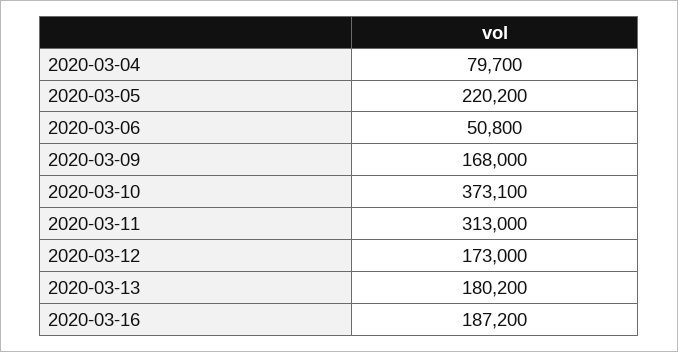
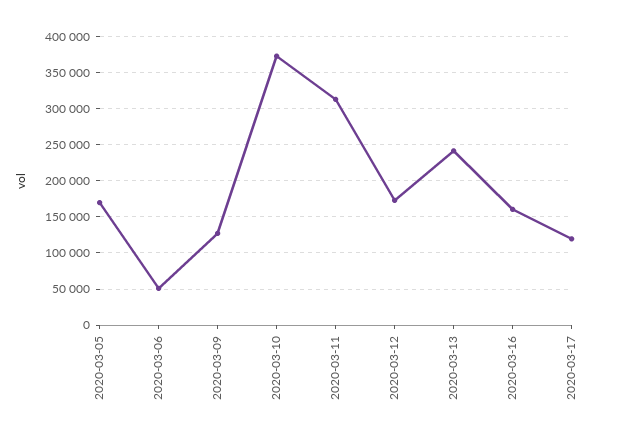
2020-03-04: 79700 -> none
2020-03-05: 220200 -> 170000
2020-03-09: 168000 -> 130000
2020-03-13: 180200 -> 240000
2020-03-16: 187200 -> 160000
2020-03-17: none -> 120000

